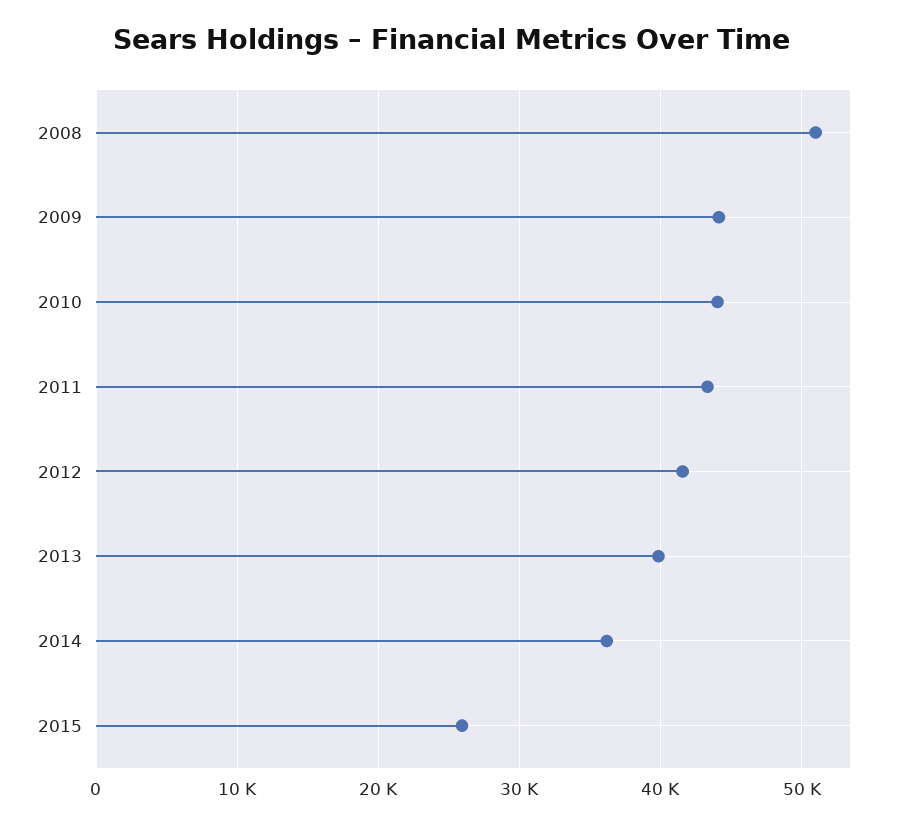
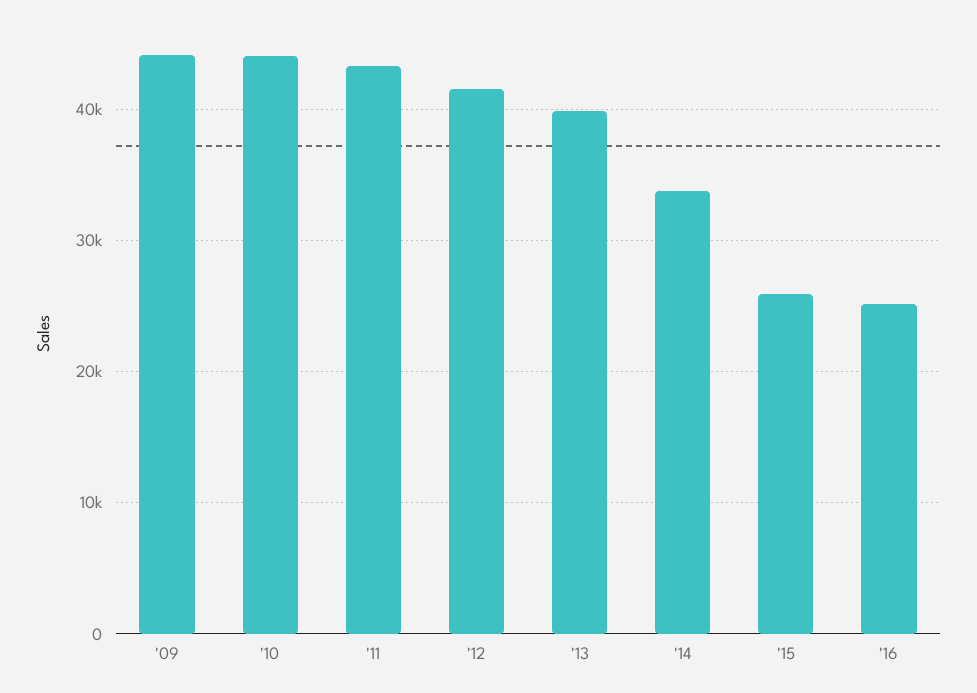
2008: 51000 -> none
2014: 36000 -> 34000
'16: none -> 25000

